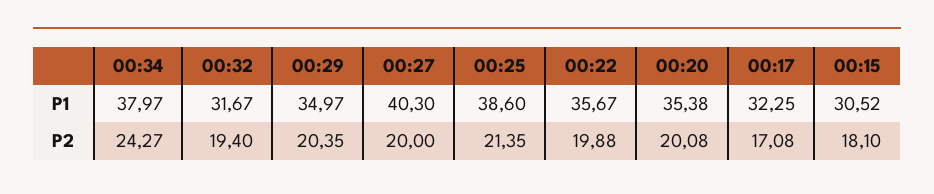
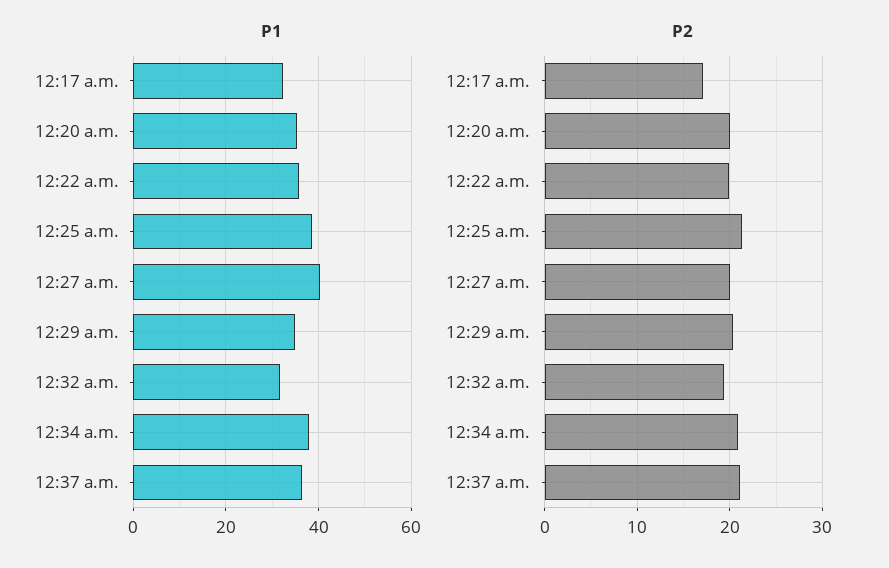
P1, 00:15: 30.52 -> none
P2, 00:34: 24.27 -> 21
P2, 00:15: 18.1 -> none
P1, 12:37 a.m.: none -> 36
P2, 12:37 a.m.: none -> 21

